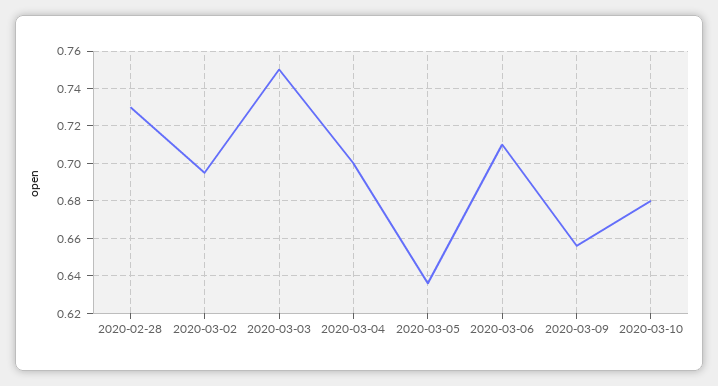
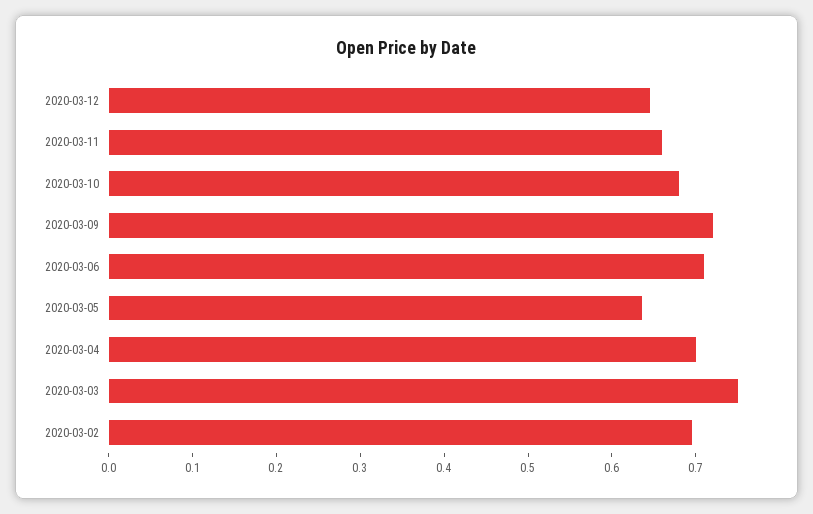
2020-02-28: 0.73 -> none
2020-03-09: 0.655 -> 0.72
2020-03-12: none -> 0.64
2020-03-11: none -> 0.66

